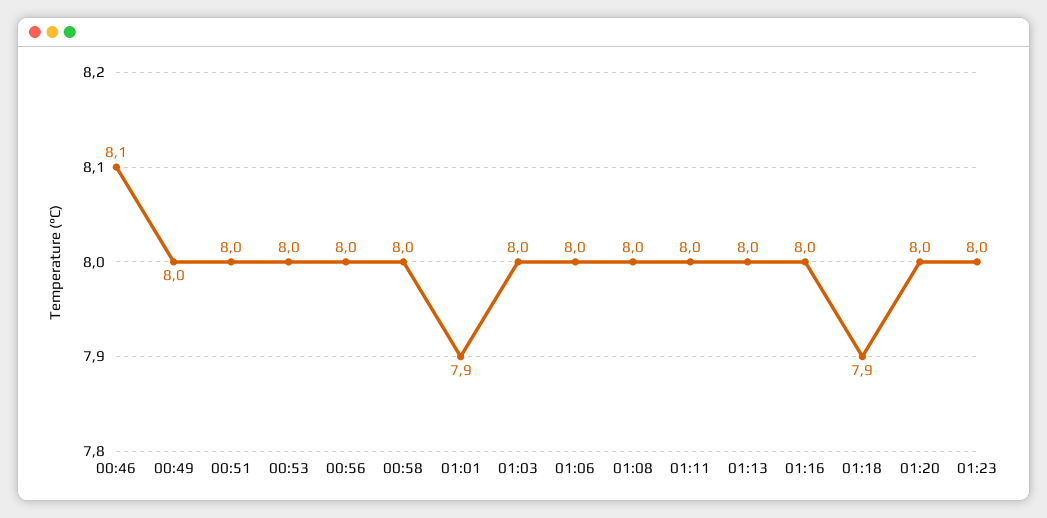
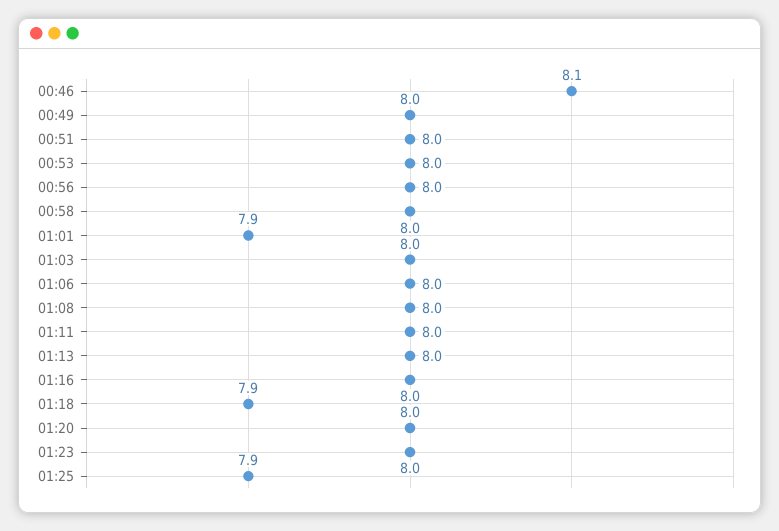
01:25: none -> 7.9

